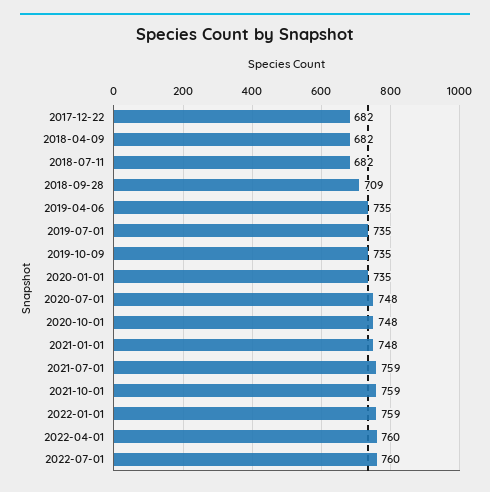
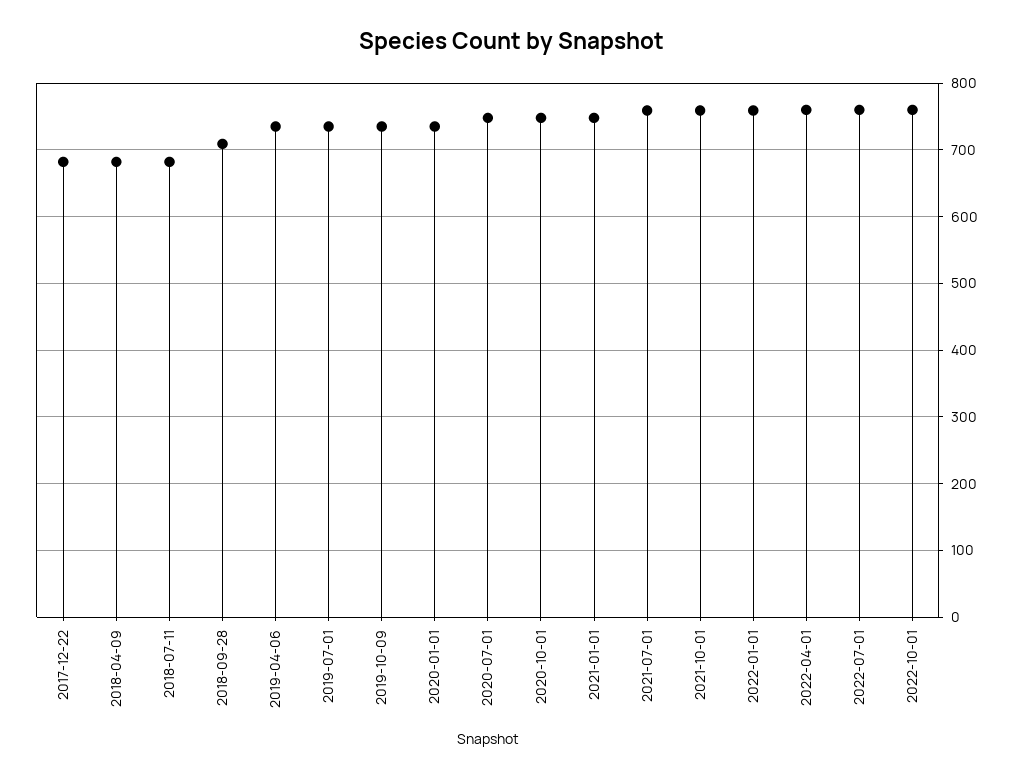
2022-10-01: none -> 760

